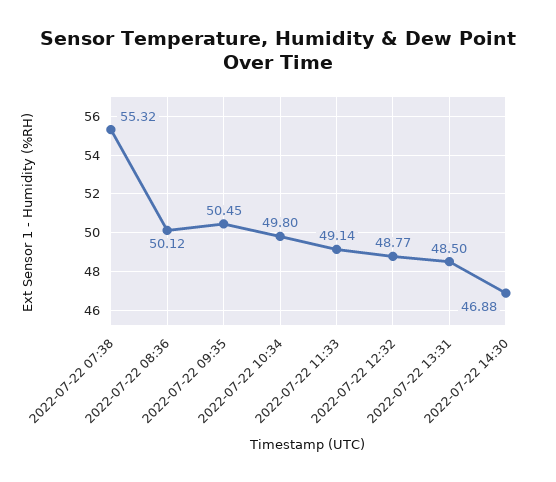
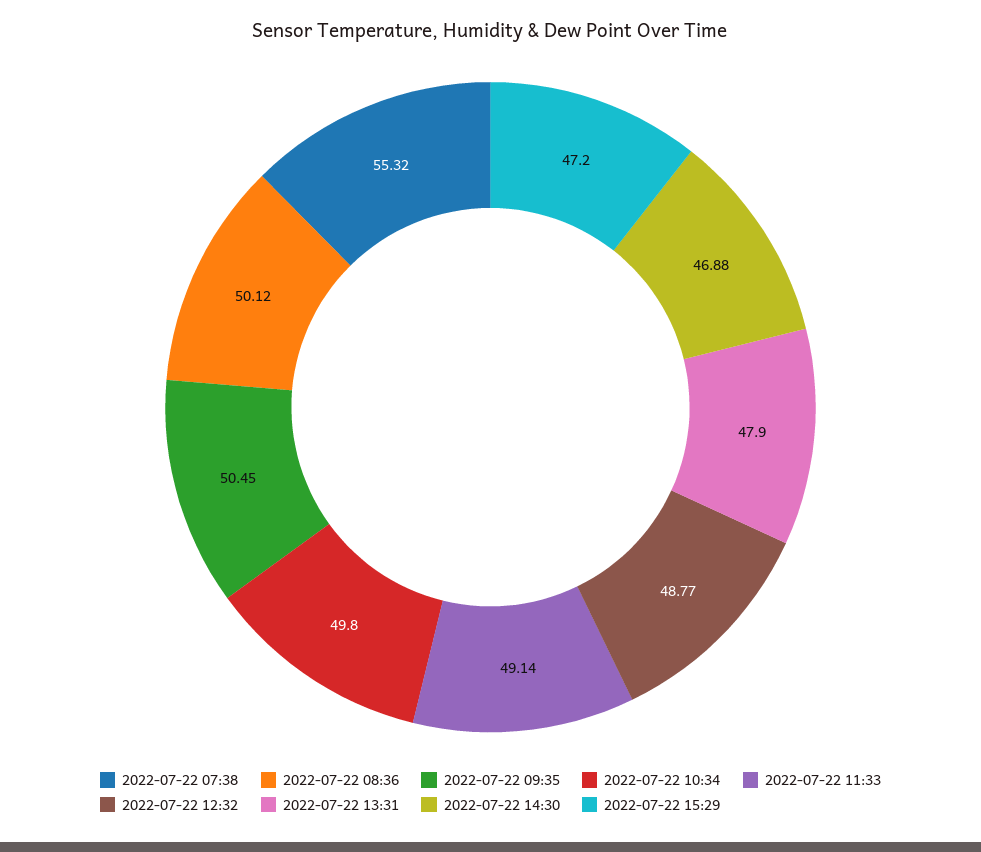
2022-07-22 13:31: 48.5 -> 47.9
2022-07-22 15:29: none -> 47.2

